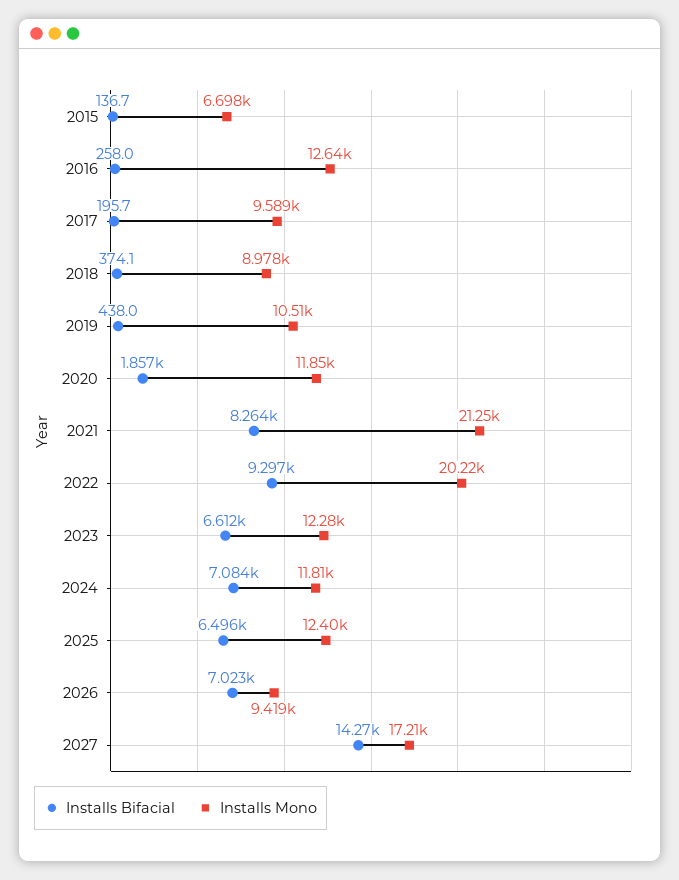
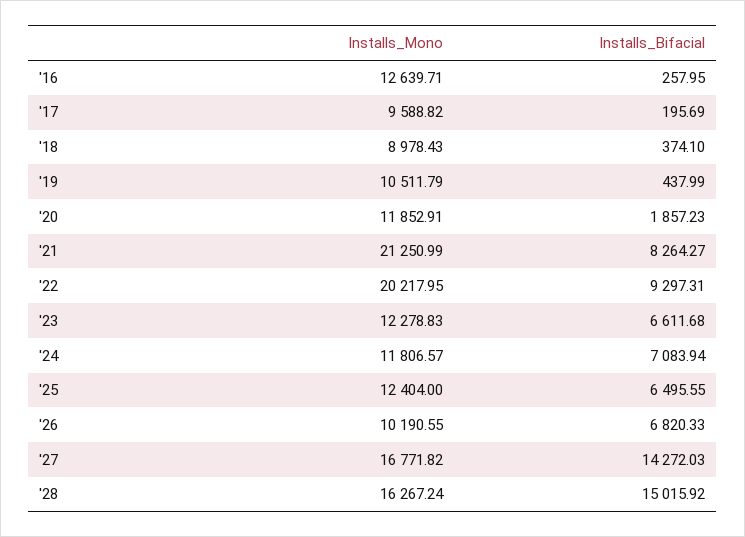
Installs Bifacial, 2015: 136.7 -> none
Installs Mono, 2015: 6698 -> none
Installs Bifacial, 2026: 7023 -> 6820.33
Installs Mono, 2026: 9419 -> 10190.55
Installs Mono, 2027: 17210 -> 16771.82
Installs Mono, '28: none -> 16267.24
Installs Bifacial, '28: none -> 15015.92

